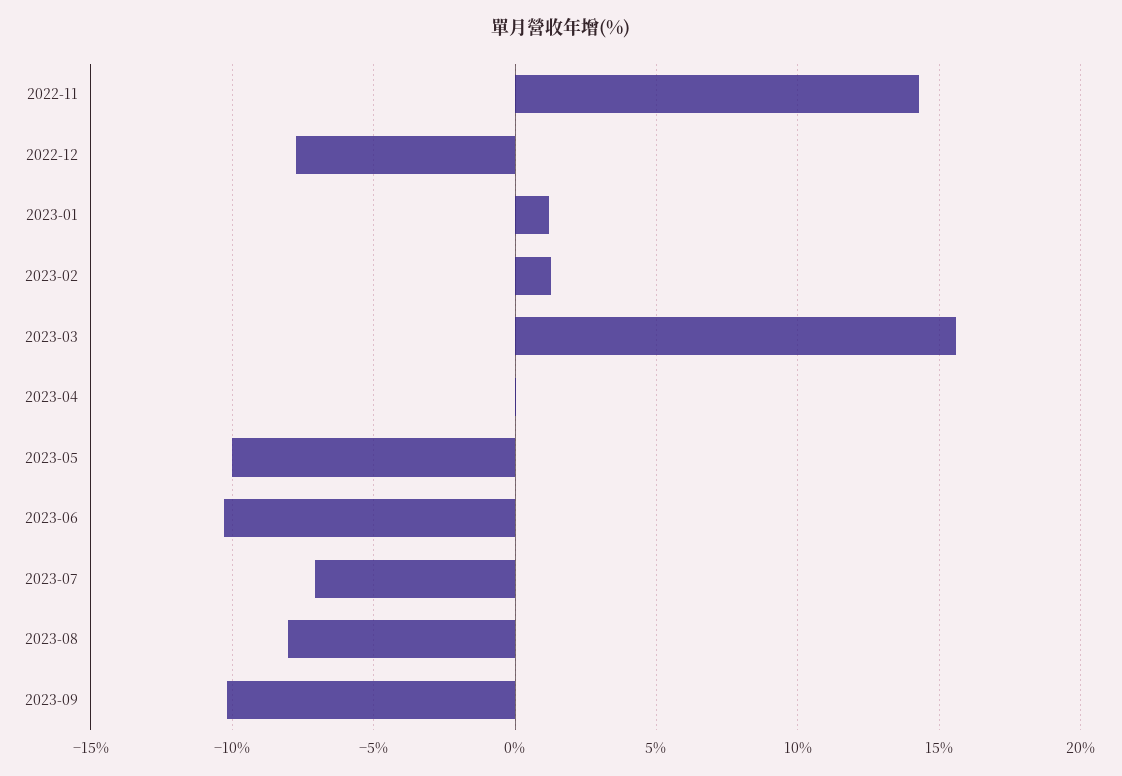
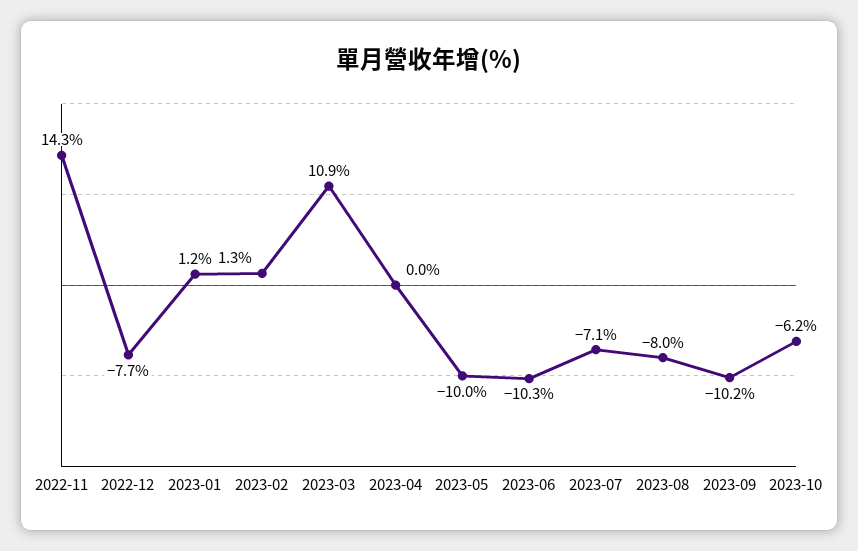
2023-03: 15.5 -> 10.9
2023-10: none -> -6.2

